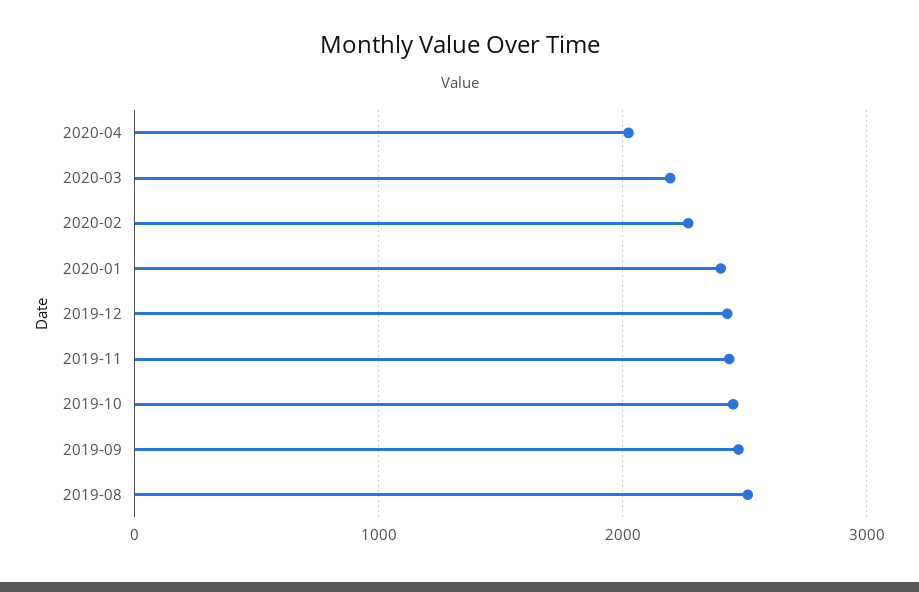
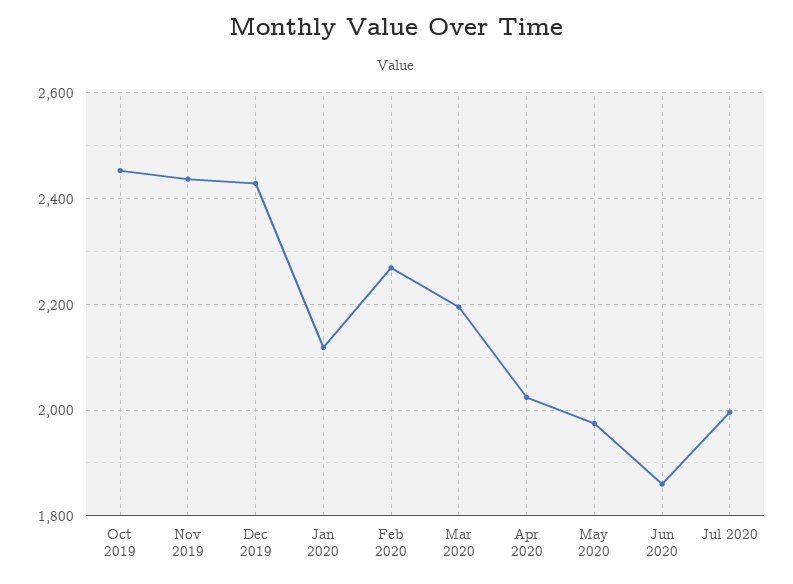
2020-01: 2400 -> 2120
2019-09: 2500 -> none
2019-08: 2500 -> none
May 2020: none -> 1980
Jun 2020: none -> 1860
Jul 2020: none -> 2000

